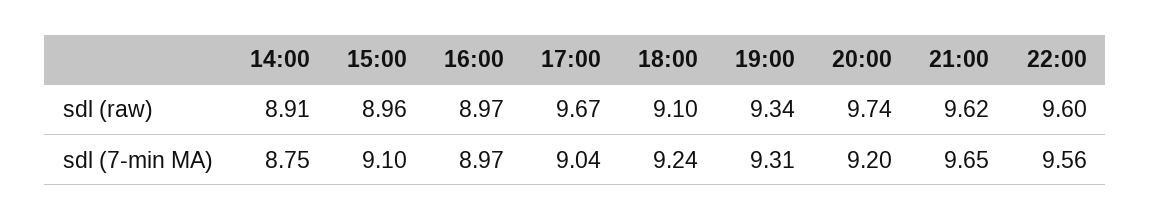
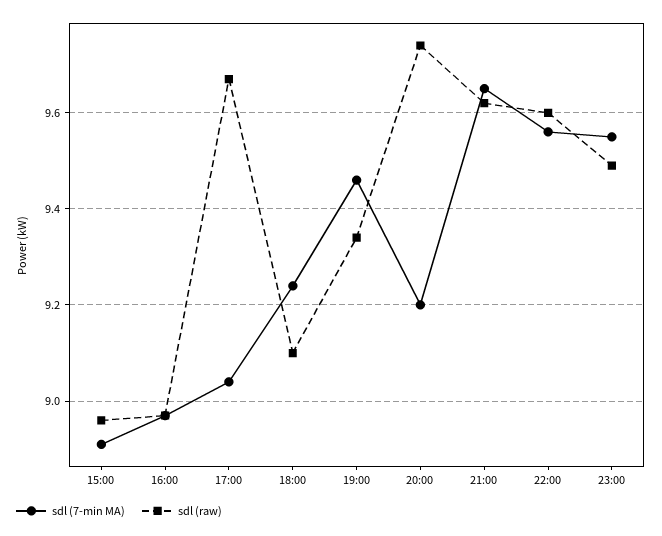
sdl (raw), 14:00: 8.91 -> none
sdl (7-min MA), 14:00: 8.75 -> none
sdl (7-min MA), 15:00: 9.1 -> 8.9
sdl (7-min MA), 19:00: 9.31 -> 9.45
sdl (7-min MA), 23:00: none -> 9.55
sdl (raw), 23:00: none -> 9.5

